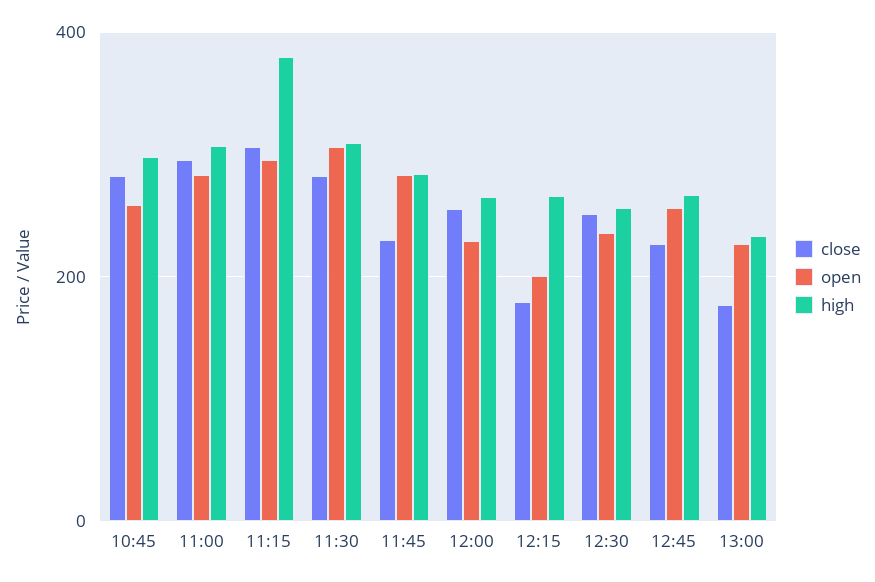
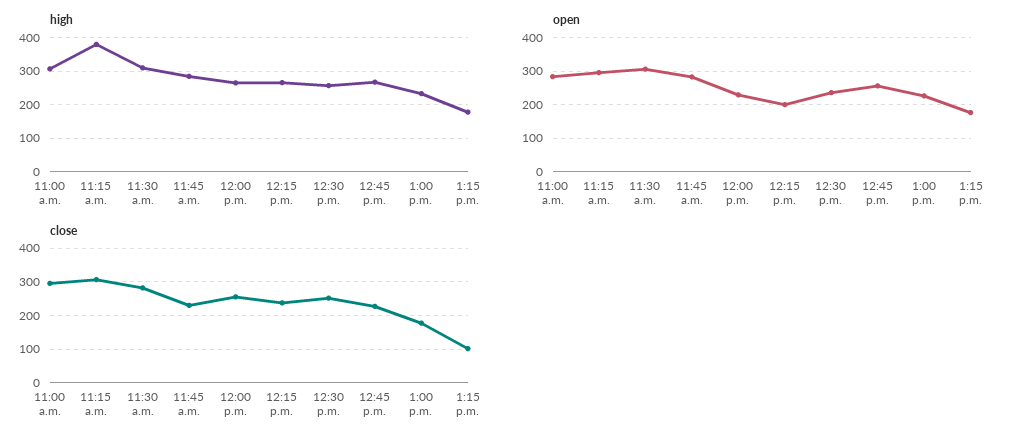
close, 10:45: 280 -> none
open, 10:45: 260 -> none
high, 10:45: 300 -> none
close, 12:15: 180 -> 240
high, 1:15 p.m.: none -> 180
open, 1:15 p.m.: none -> 180
close, 1:15 p.m.: none -> 100

